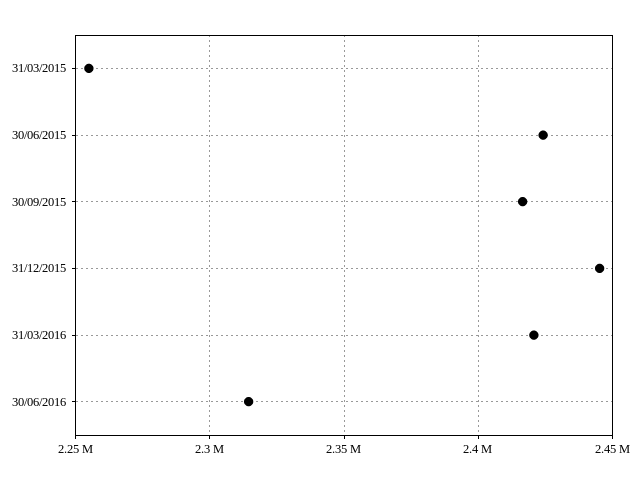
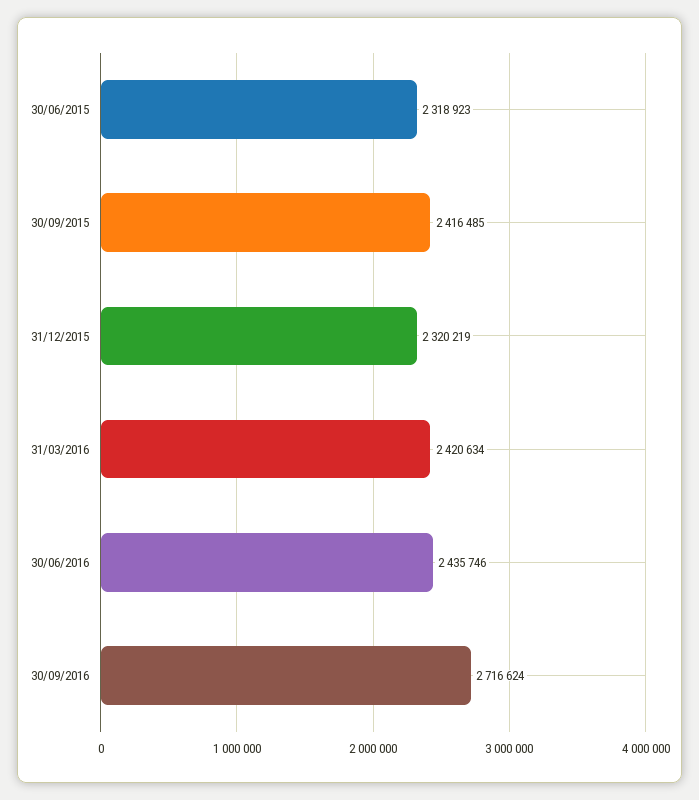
31/03/2015: 2255000 -> none
30/06/2015: 2425000 -> 2318923
31/12/2015: 2445000 -> 2320219
30/06/2016: 2315000 -> 2435746
30/09/2016: none -> 2716624

